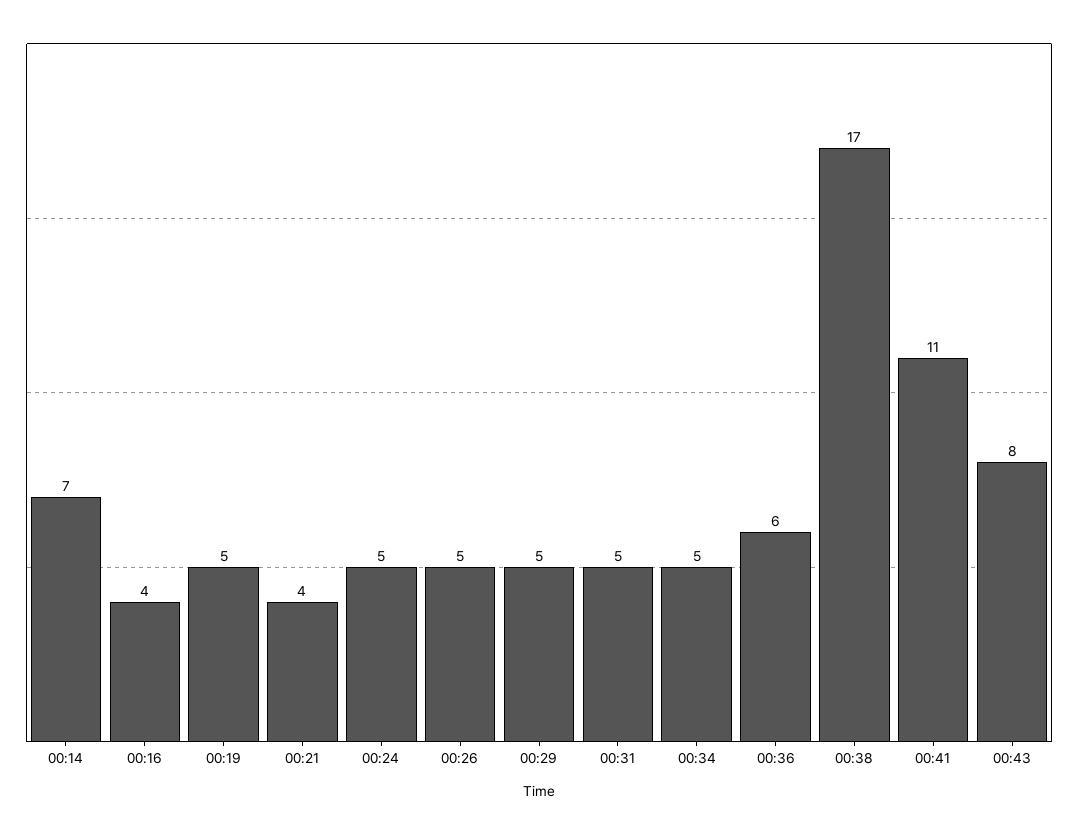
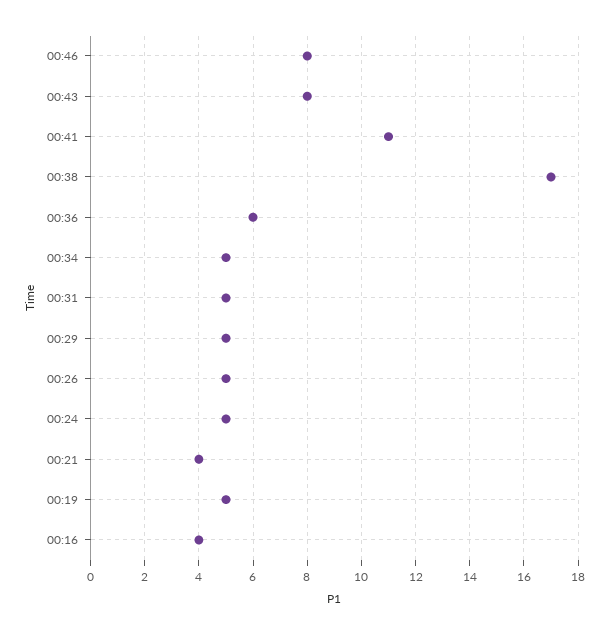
00:14: 7 -> none
00:46: none -> 8

